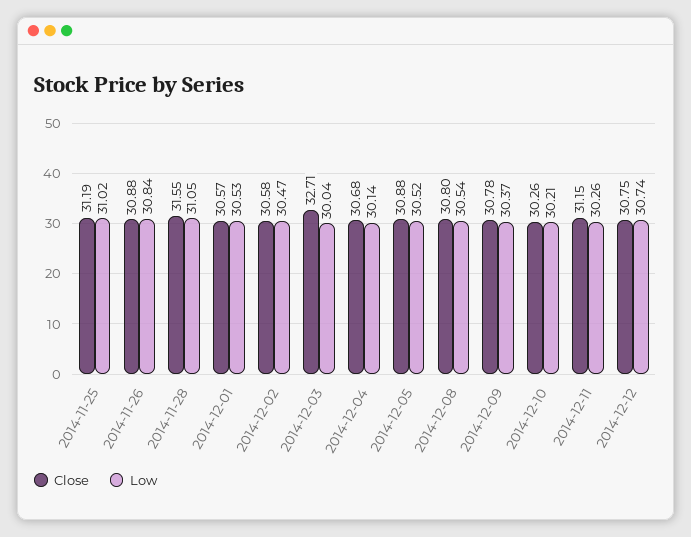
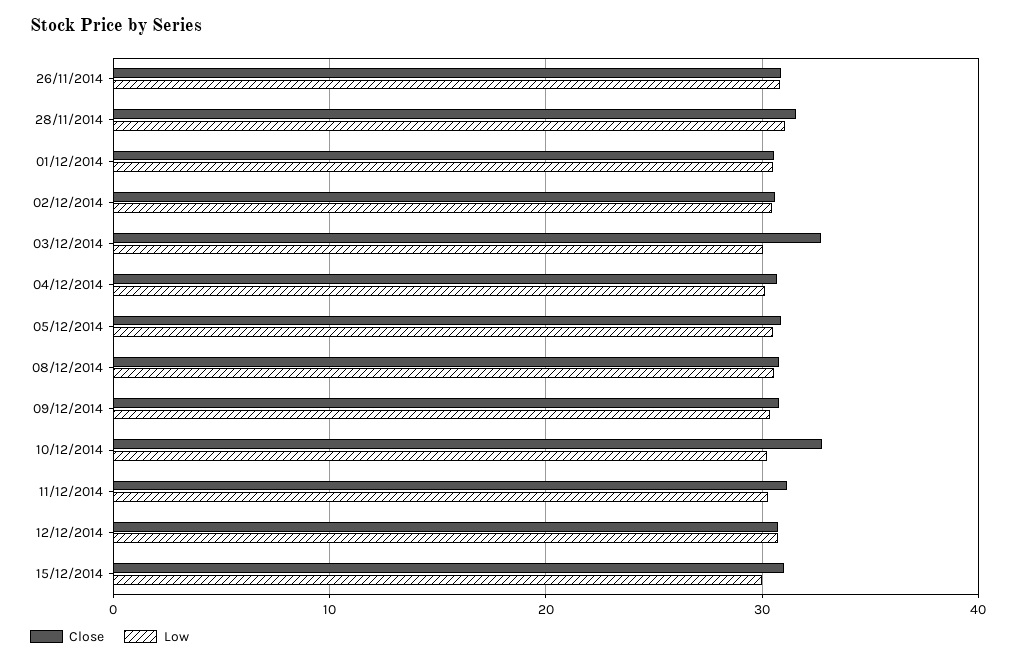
Close, 2014-11-25: 31.19 -> none
Low, 2014-11-25: 31.02 -> none
Close, 2014-12-10: 30.26 -> 33
Close, 15/12/2014: none -> 31
Low, 15/12/2014: none -> 30

